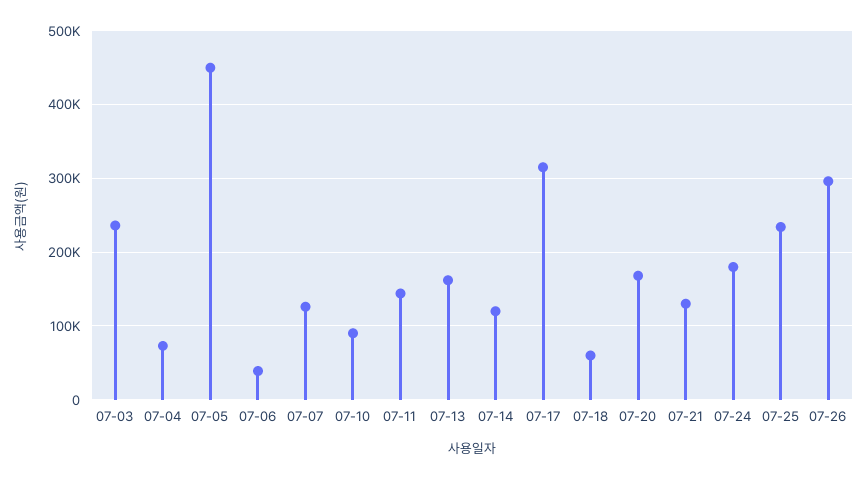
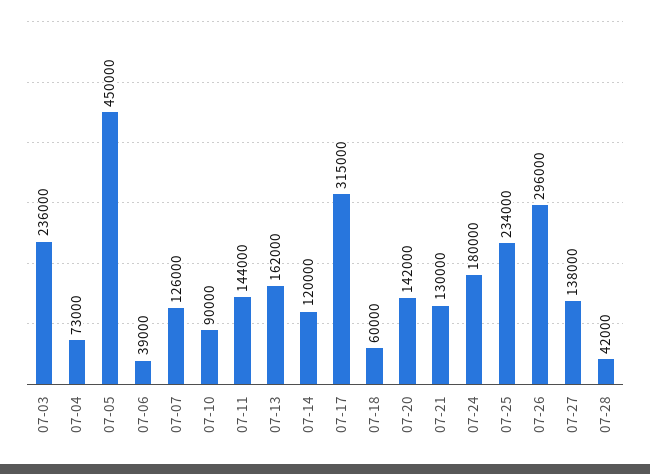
07-20: 170000 -> 142000
07-27: none -> 138000
07-28: none -> 42000

